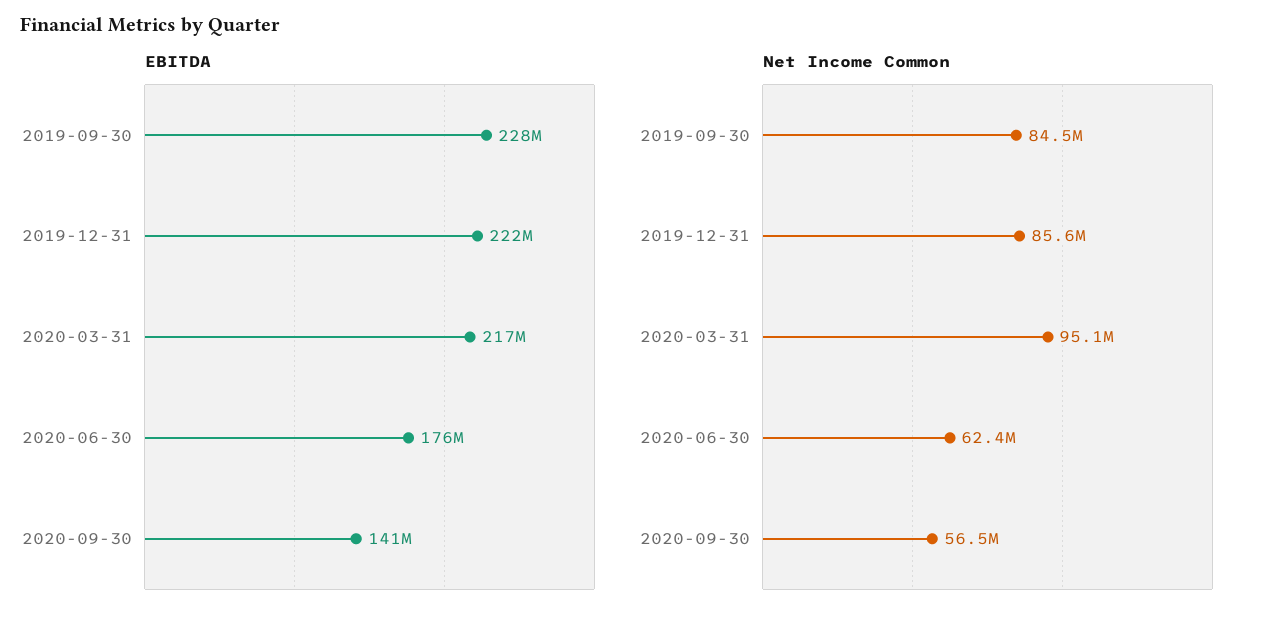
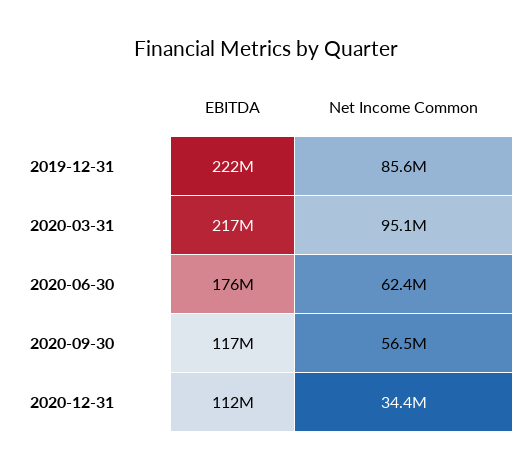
EBITDA, 2019-09-30: 228000000 -> none
EBITDA, 2020-09-30: 141000000 -> 117000000
Net Income Common, 2019-09-30: 84500000 -> none
EBITDA, 2020-12-31: none -> 112000000
Net Income Common, 2020-12-31: none -> 34400000

